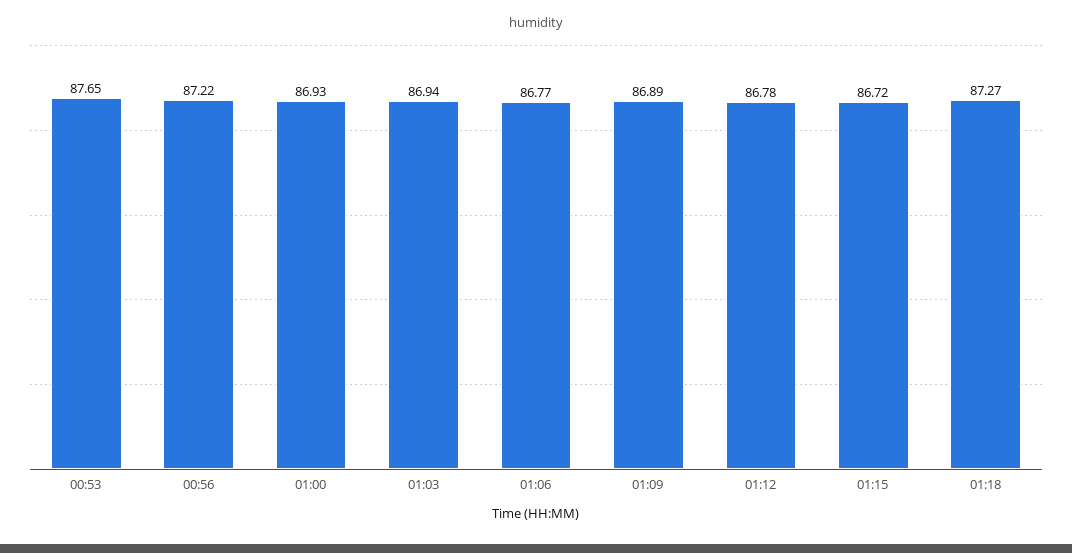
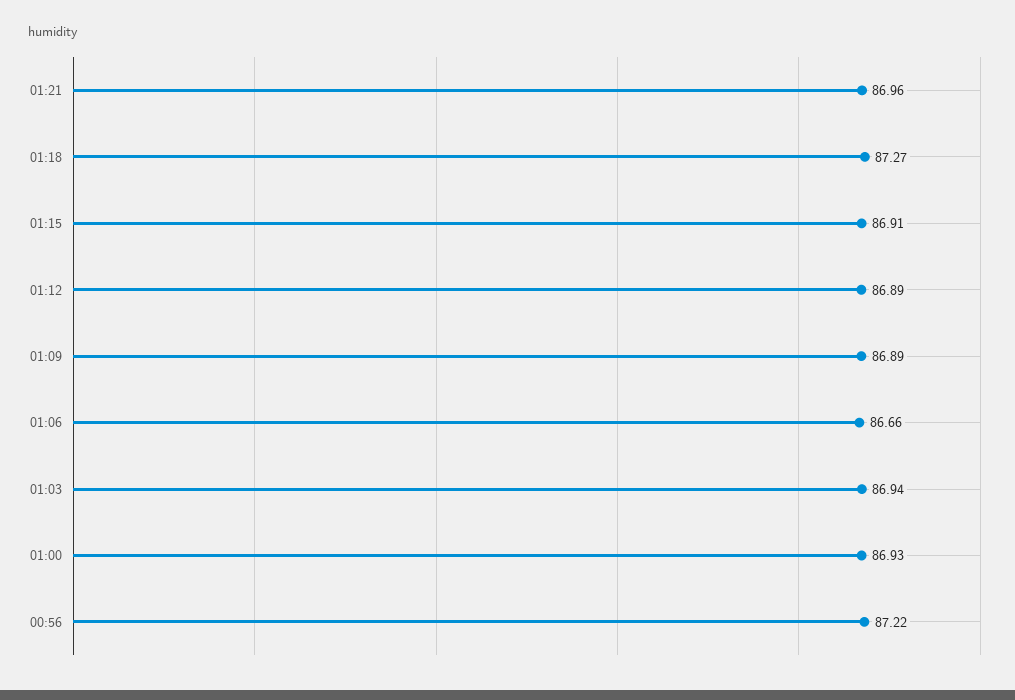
00:53: 87.65 -> none
01:06: 86.77 -> 86.66
01:12: 86.78 -> 86.89
01:15: 86.72 -> 86.91
01:21: none -> 86.96

